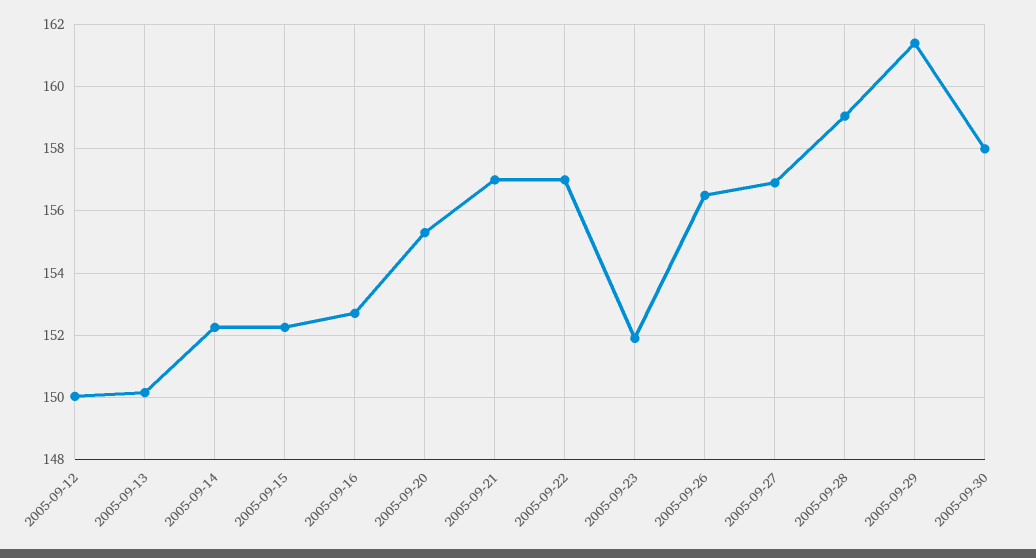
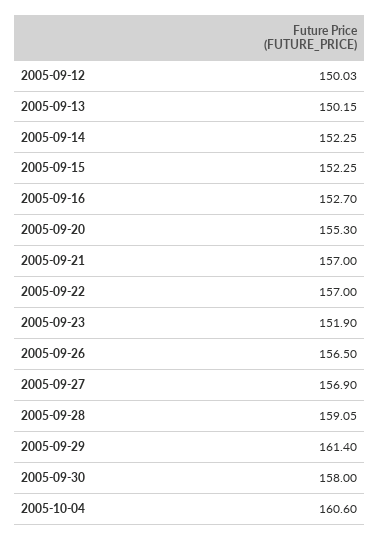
2005-10-04: none -> 160.6

